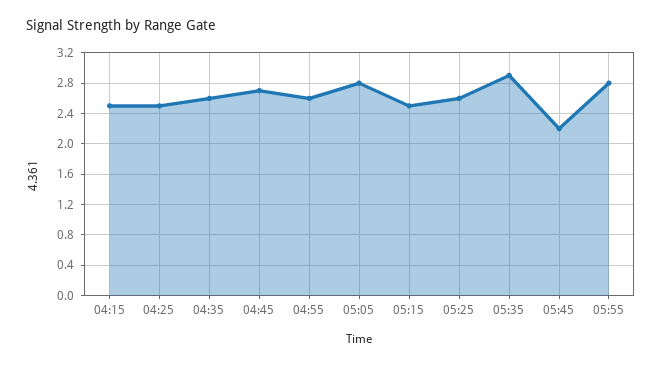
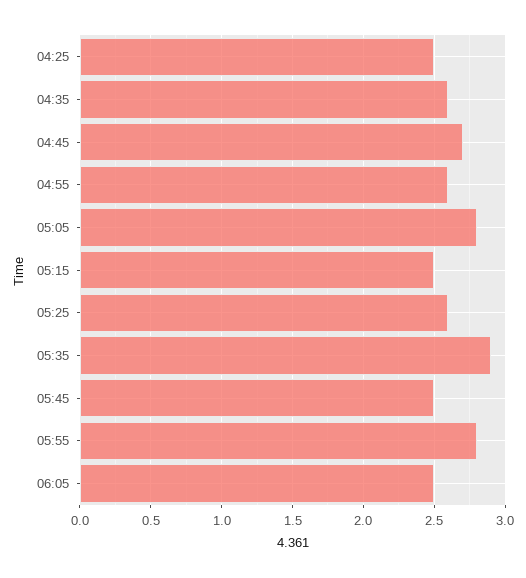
04:15: 2.5 -> none
05:45: 2.2 -> 2.5
06:05: none -> 2.5

